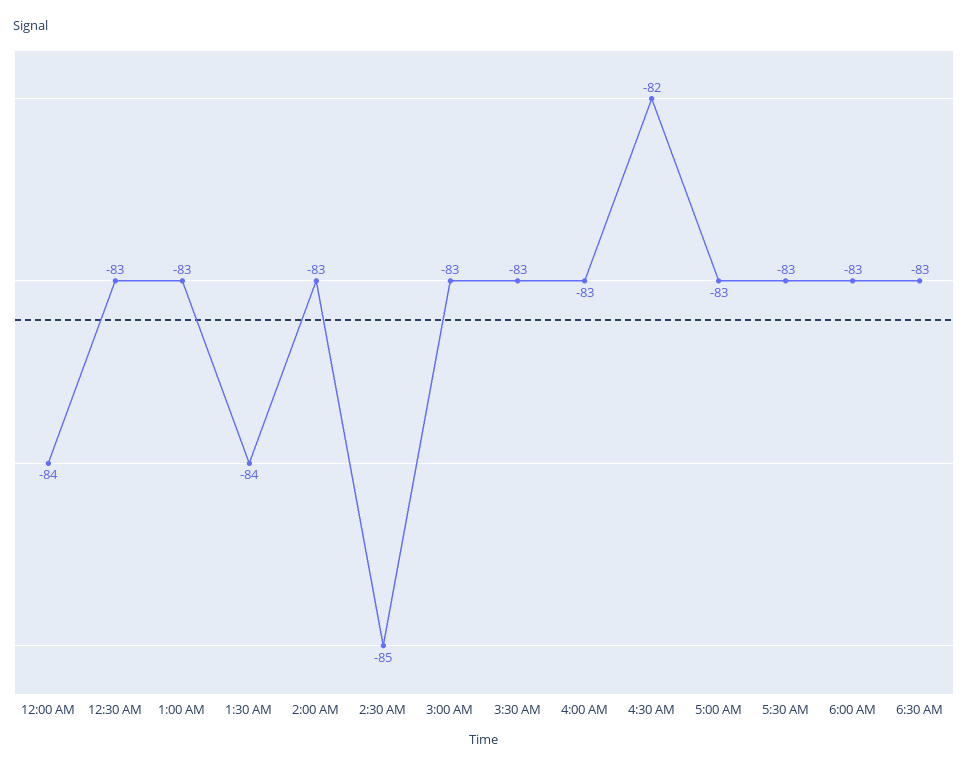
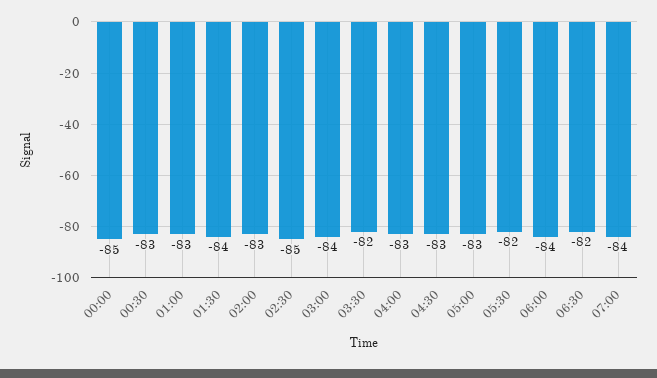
12:00 AM: -84 -> -85
3:00 AM: -83 -> -84
3:30 AM: -83 -> -82
4:30 AM: -82 -> -83
5:30 AM: -83 -> -82
6:00 AM: -83 -> -84
6:30 AM: -83 -> -82
07:00: none -> -84

